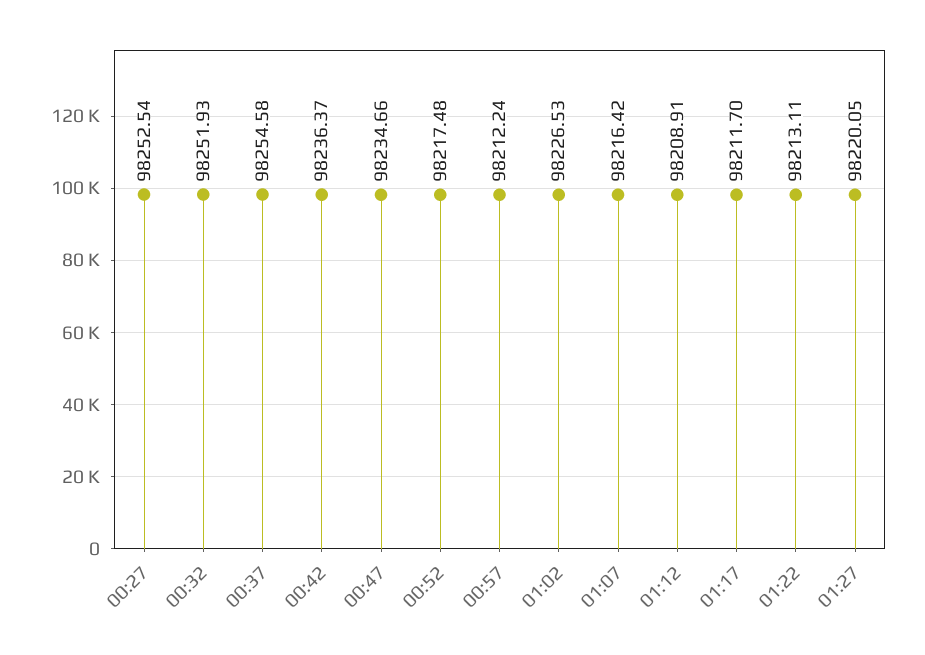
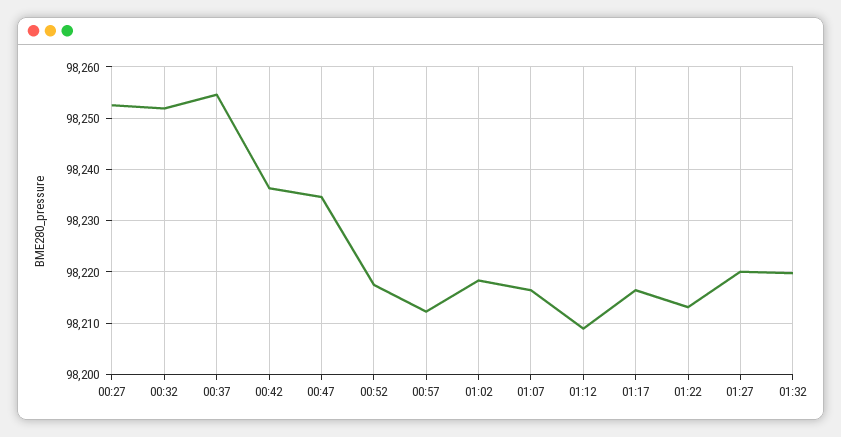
01:02: 98226.53 -> 98218
01:17: 98211.7 -> 98216
01:32: none -> 98220

